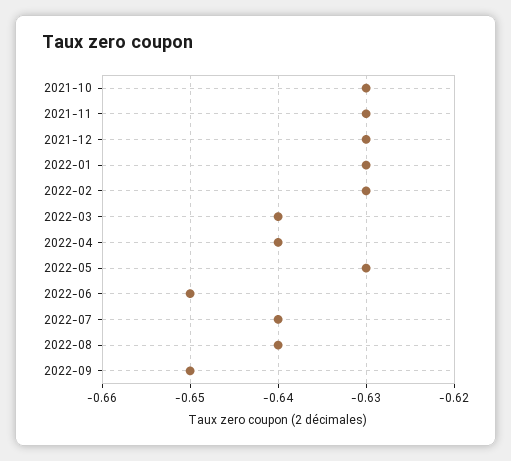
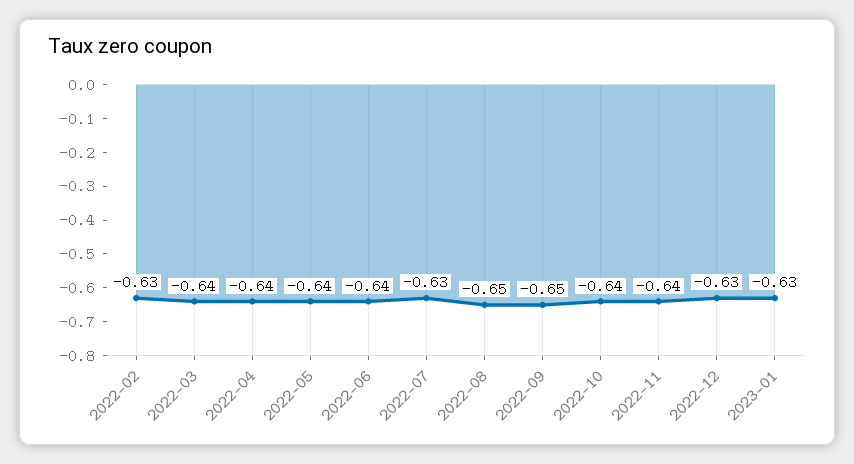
2021-10: -0.63 -> none
2021-11: -0.63 -> none
2021-12: -0.63 -> none
2022-01: -0.63 -> none
2022-05: -0.63 -> -0.64
2022-06: -0.65 -> -0.64
2022-07: -0.64 -> -0.63
2022-08: -0.64 -> -0.65
2022-10: none -> -0.64
2022-11: none -> -0.64
2022-12: none -> -0.63
2023-01: none -> -0.63

